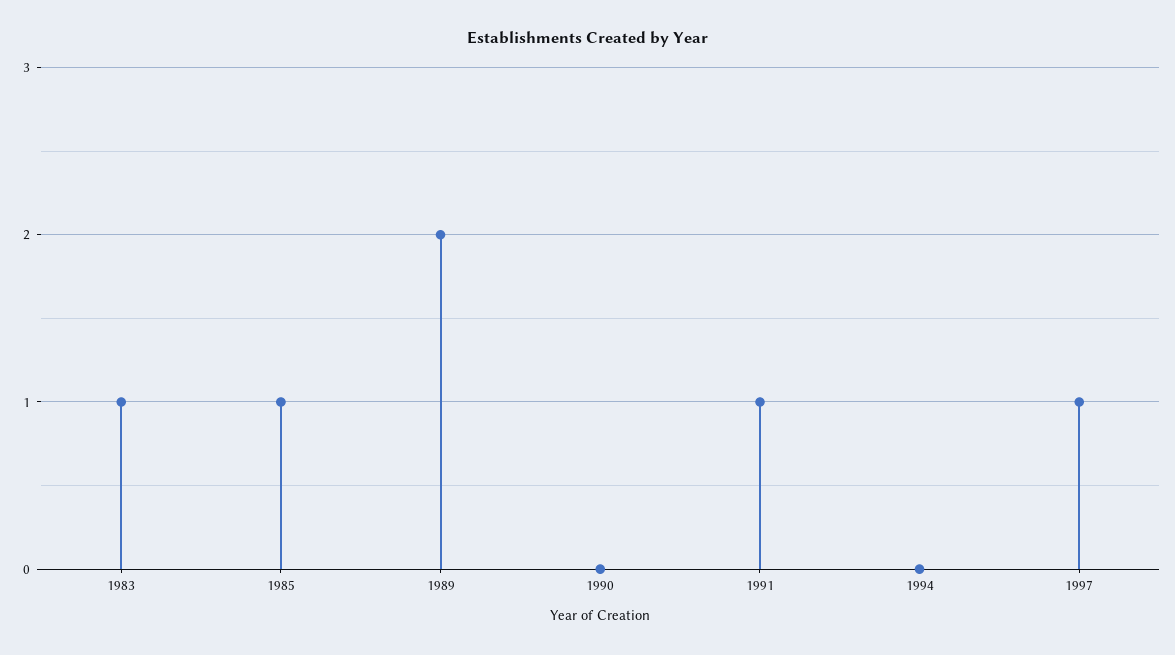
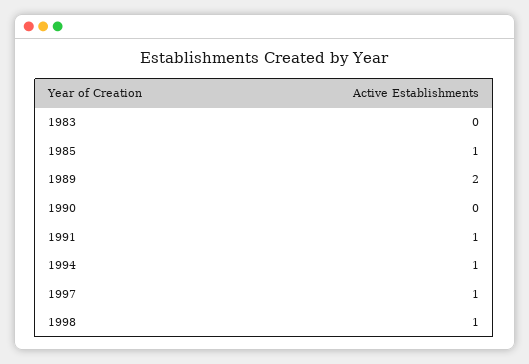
1983: 1 -> 0
1994: 0 -> 1
1998: none -> 1

